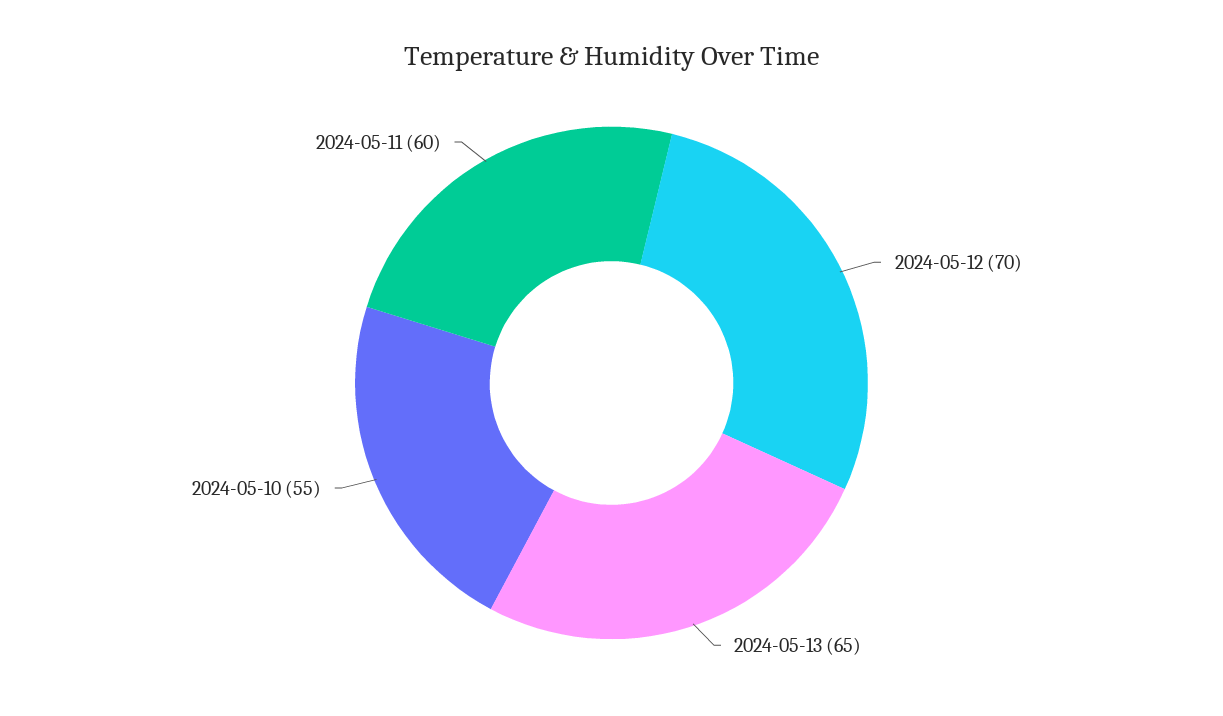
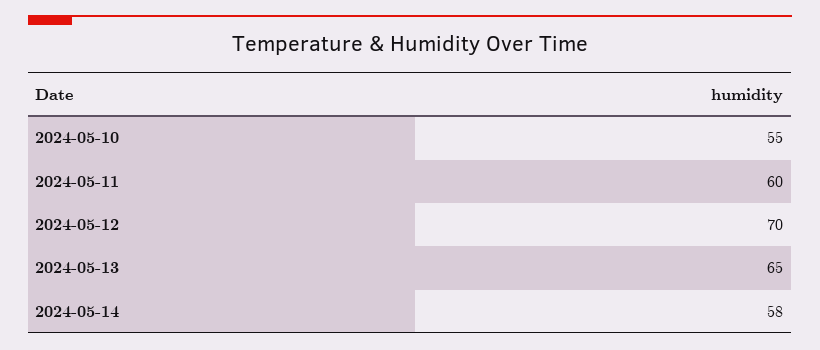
2024-05-14: none -> 58

